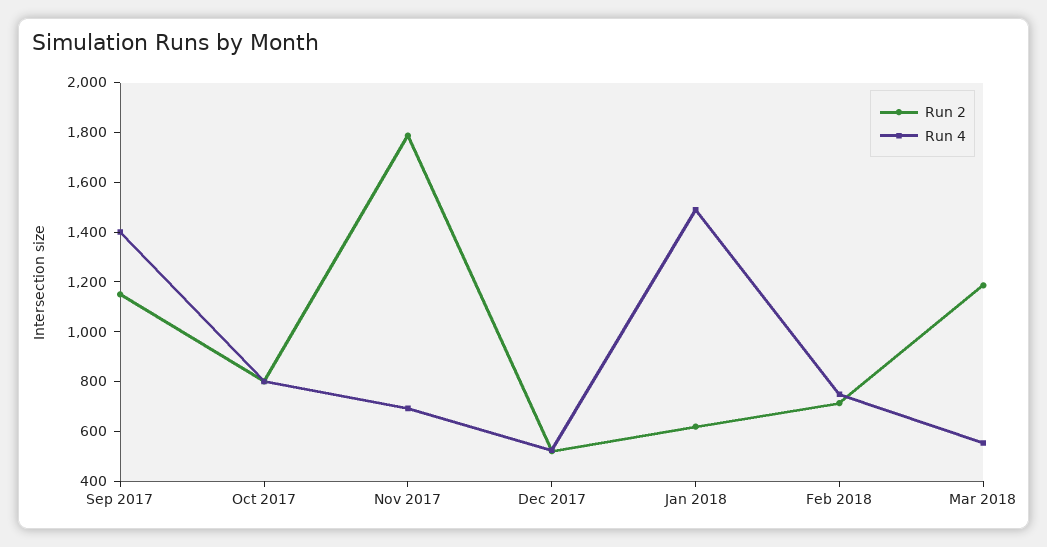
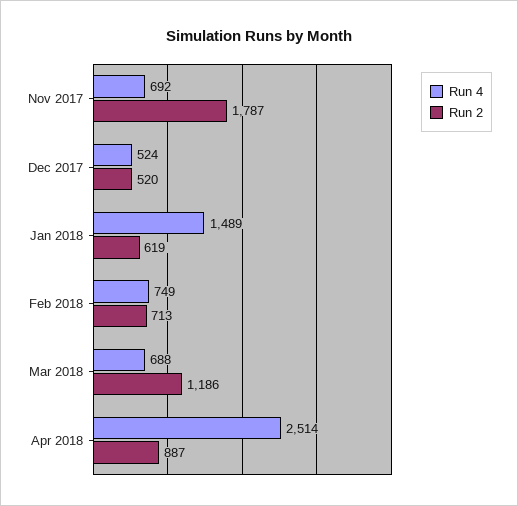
Run 2, Sep 2017: 1150 -> none
Run 4, Sep 2017: 1400 -> none
Run 2, Oct 2017: 800 -> none
Run 4, Oct 2017: 800 -> none
Run 4, Mar 2018: 550 -> 688
Run 4, Apr 2018: none -> 2514
Run 2, Apr 2018: none -> 887

